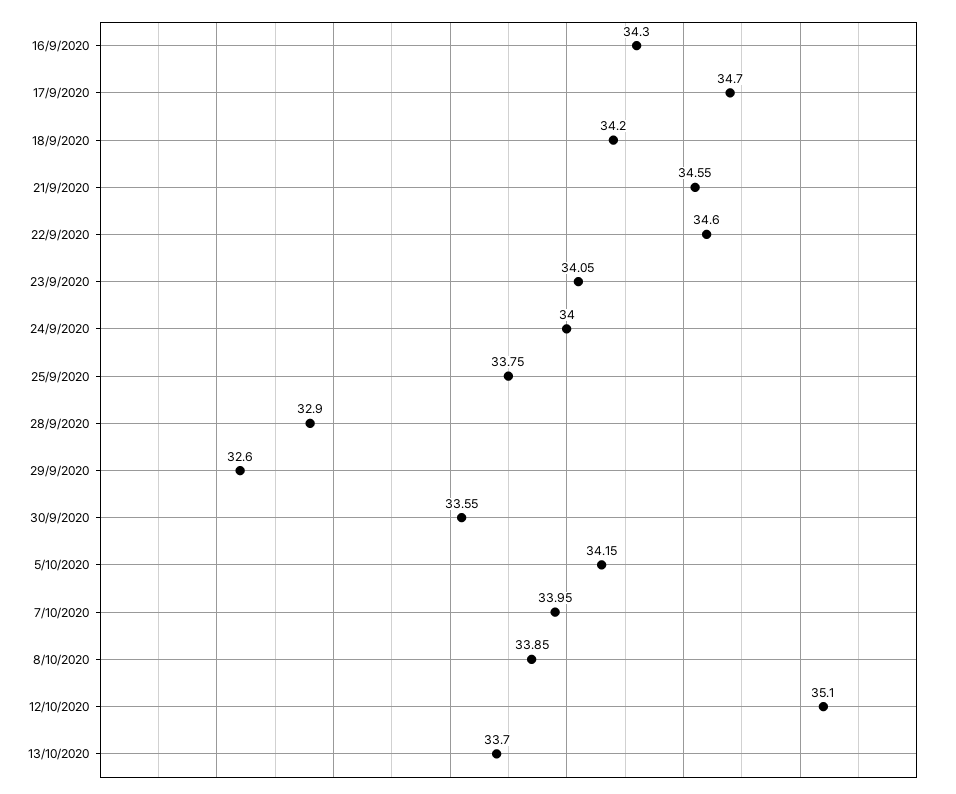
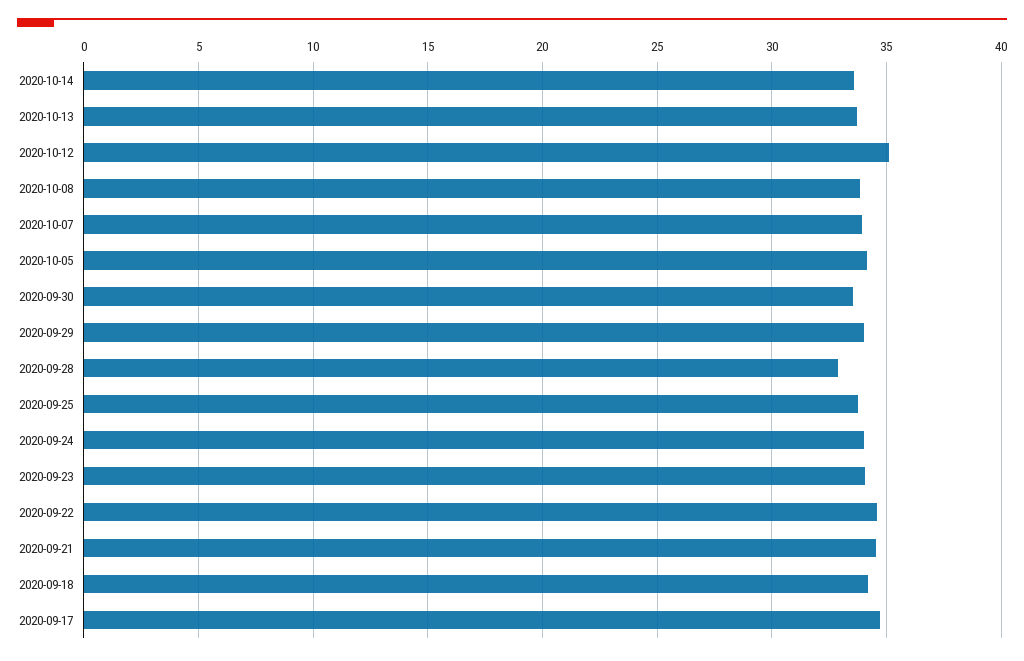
16/9/2020: 34.3 -> none
29/9/2020: 32.6 -> 34
2020-10-14: none -> 33.5

